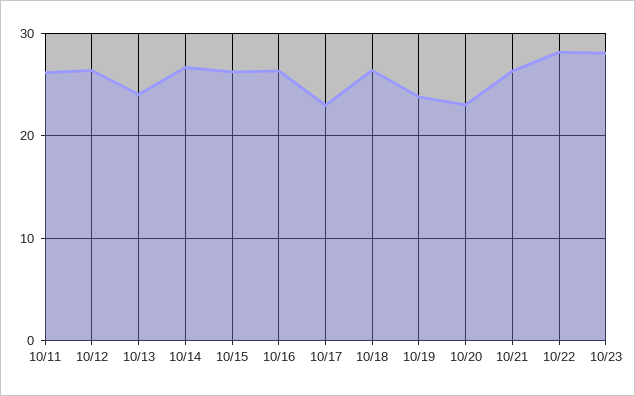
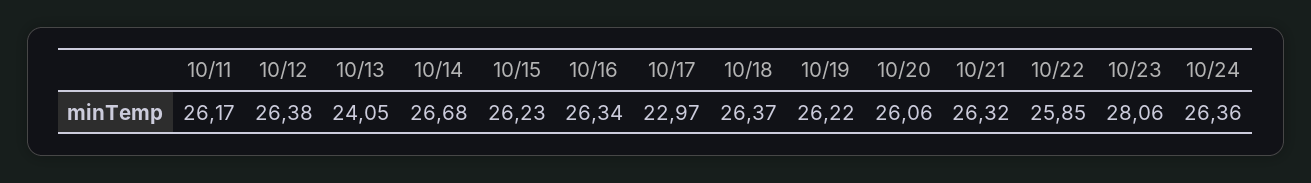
10/19: 24 -> 26.22
10/20: 23 -> 26.06
10/22: 28 -> 25.85
10/24: none -> 26.36

